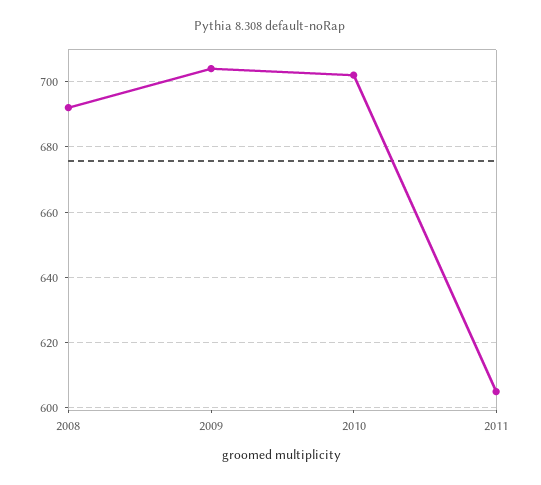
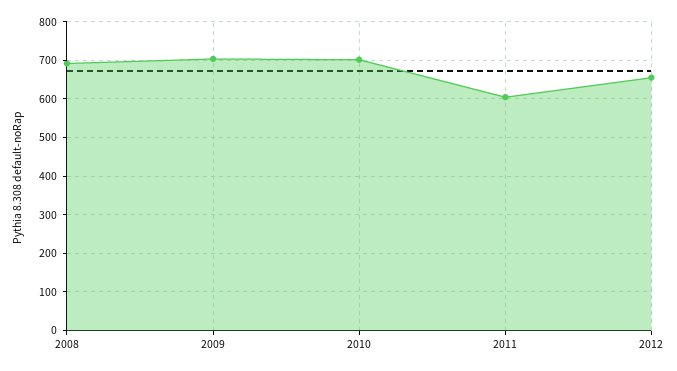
2012: none -> 660

